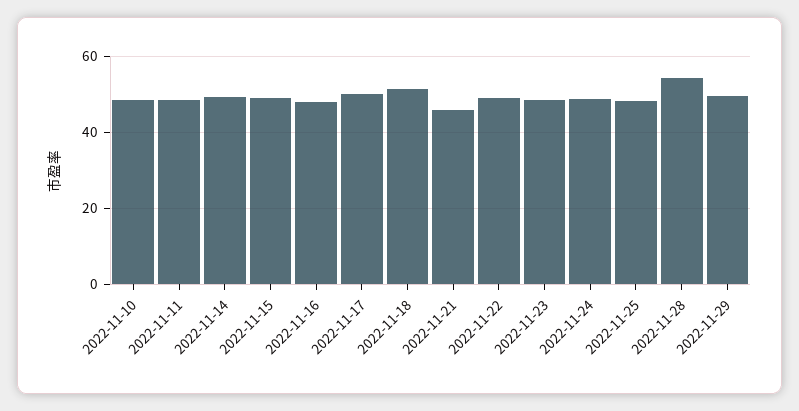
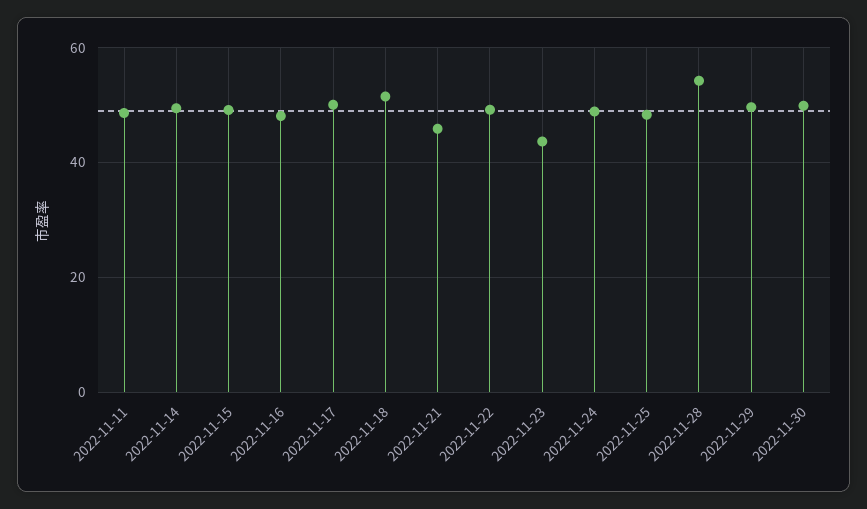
2022-11-10: 48 -> none
2022-11-23: 48 -> 44
2022-11-30: none -> 50

